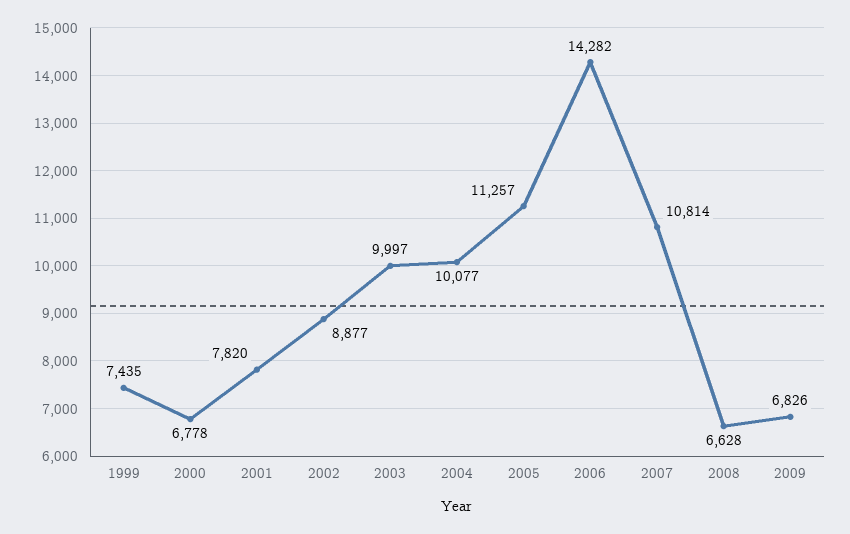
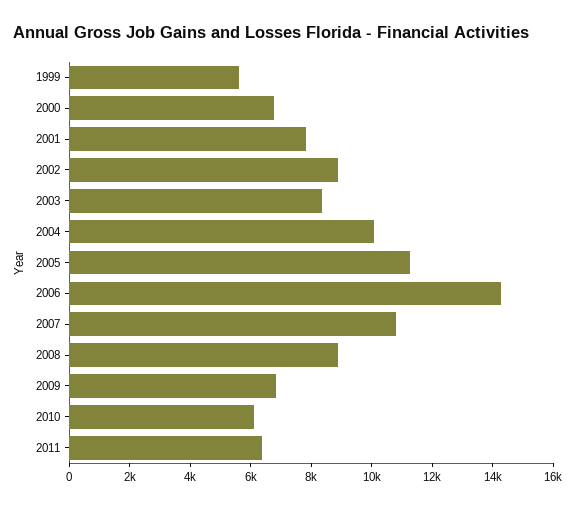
1999: 7435 -> 5500
2003: 9997 -> 8500
2008: 6628 -> 9000
2010: none -> 6000
2011: none -> 6500

